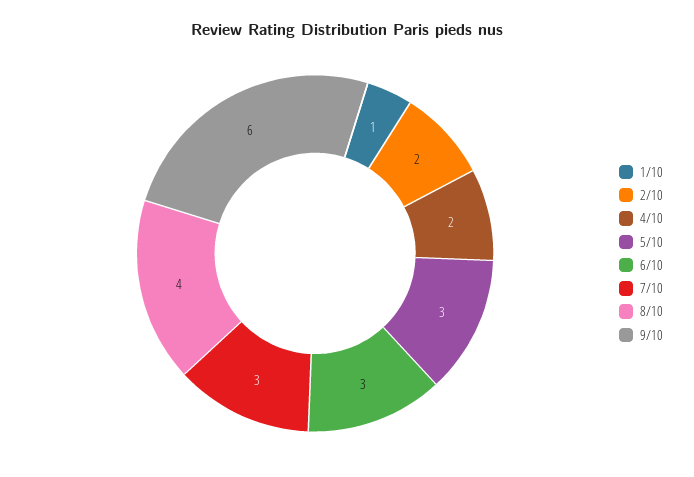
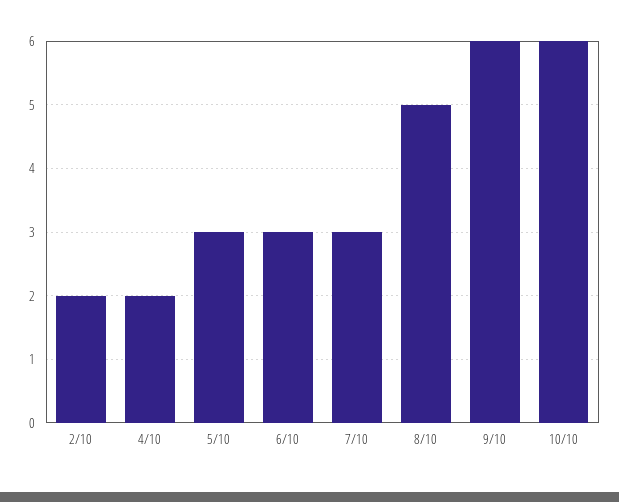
1/10: 1 -> none
8/10: 4 -> 5
10/10: none -> 6

